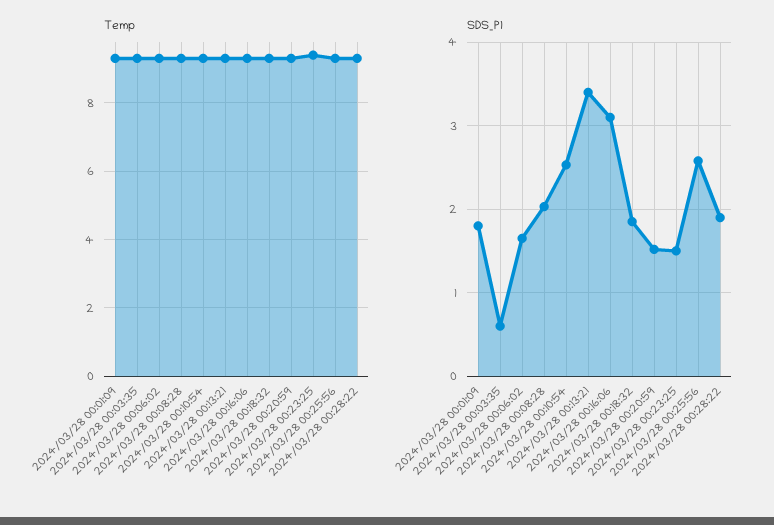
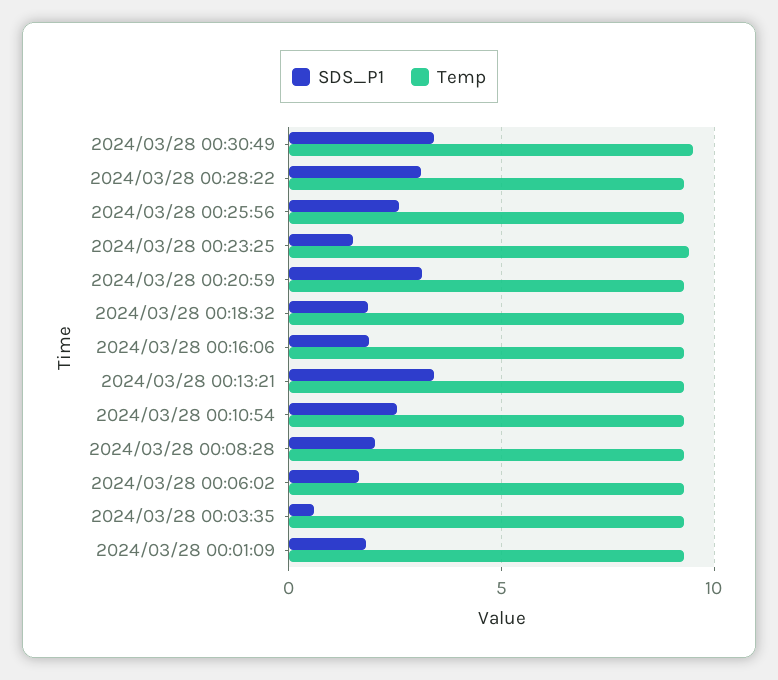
SDS_P1, 2024/03/28 00:16:06: 3.1 -> 2
SDS_P1, 2024/03/28 00:20:59: 1.5 -> 3
SDS_P1, 2024/03/28 00:28:22: 1.9 -> 3
SDS_P1, 2024/03/28 00:30:49: none -> 3.5
Temp, 2024/03/28 00:30:49: none -> 9.5

